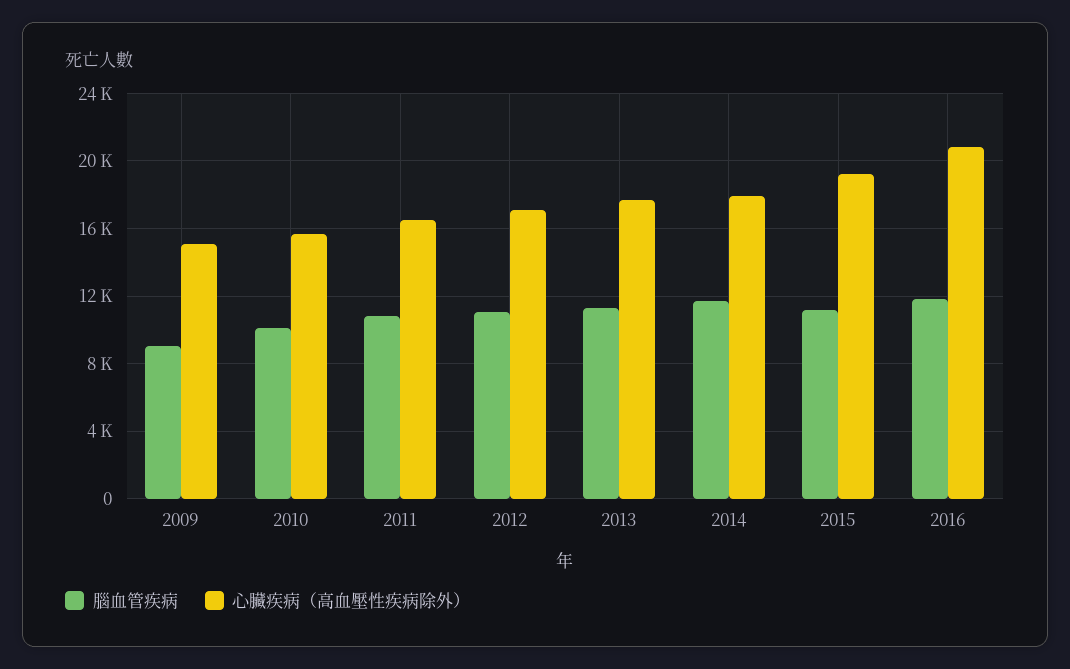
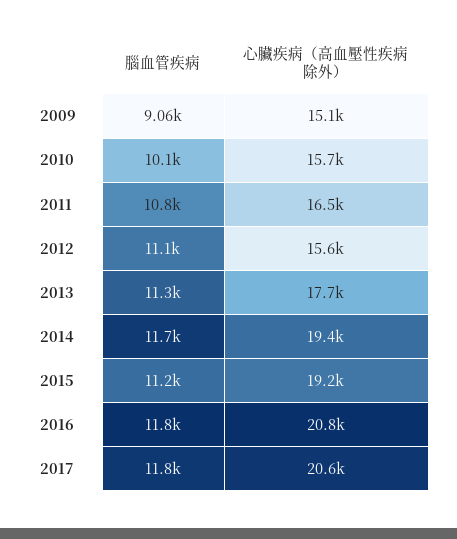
心臟疾病（高血壓性疾病除外）, 2012: 17000 -> 15600
心臟疾病（高血壓性疾病除外）, 2014: 18000 -> 19400
腦血管疾病, 2017: none -> 11800
心臟疾病（高血壓性疾病除外）, 2017: none -> 20600

